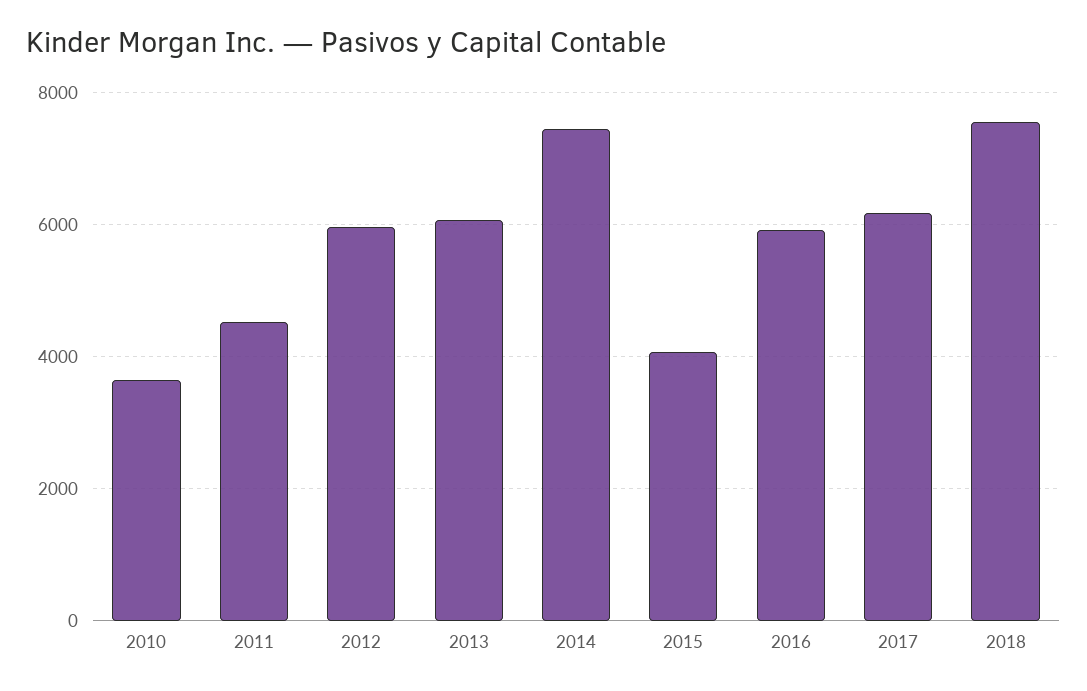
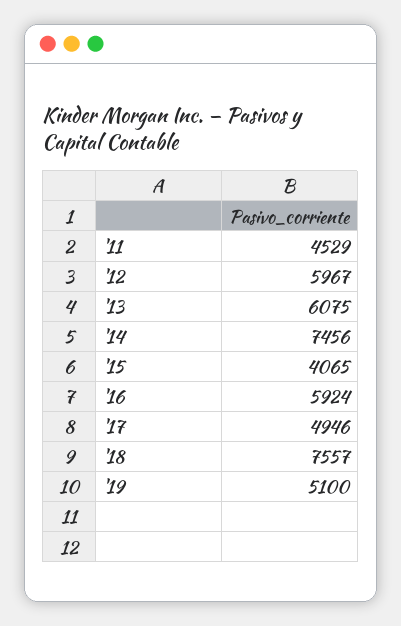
2010: 3600 -> none
2017: 6200 -> 4946
'19: none -> 5100

